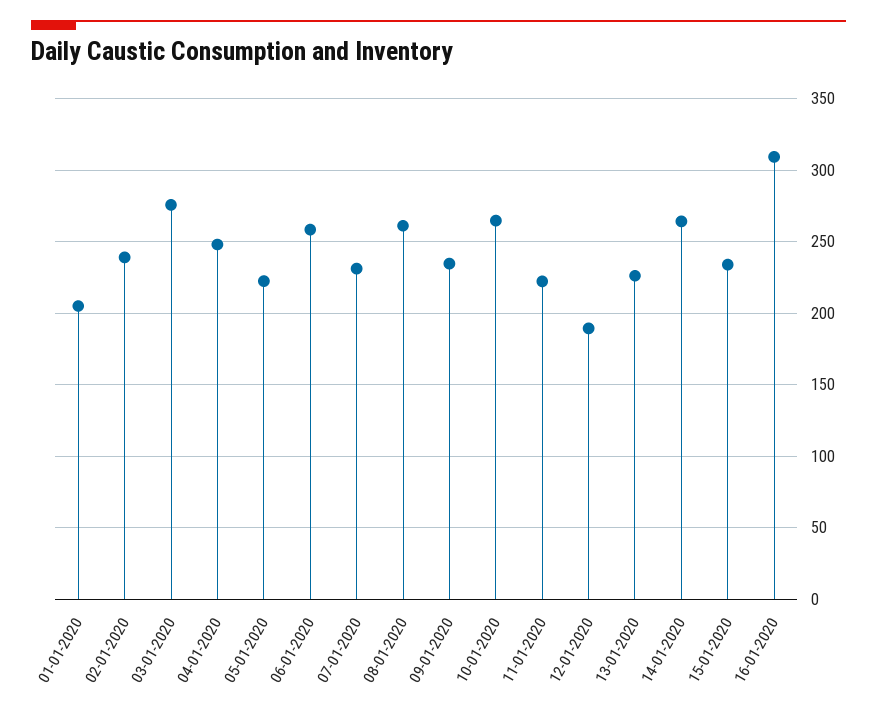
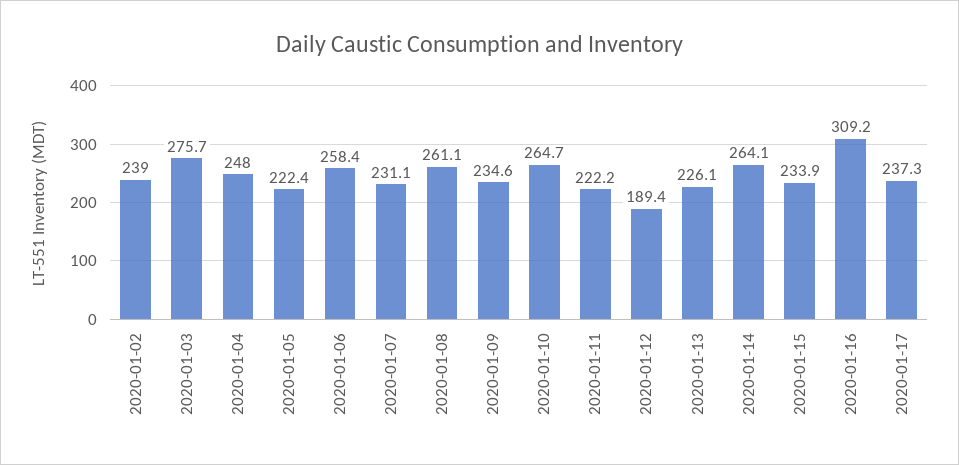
01-01-2020: 205 -> none
2020-01-17: none -> 237.3

